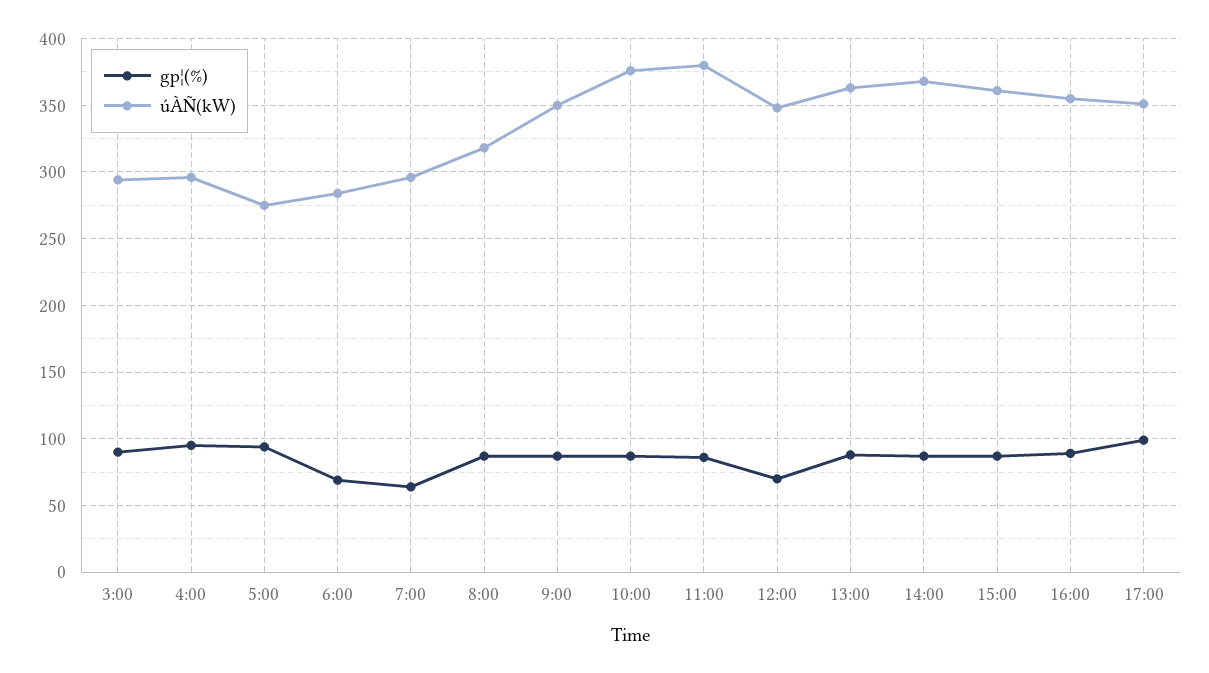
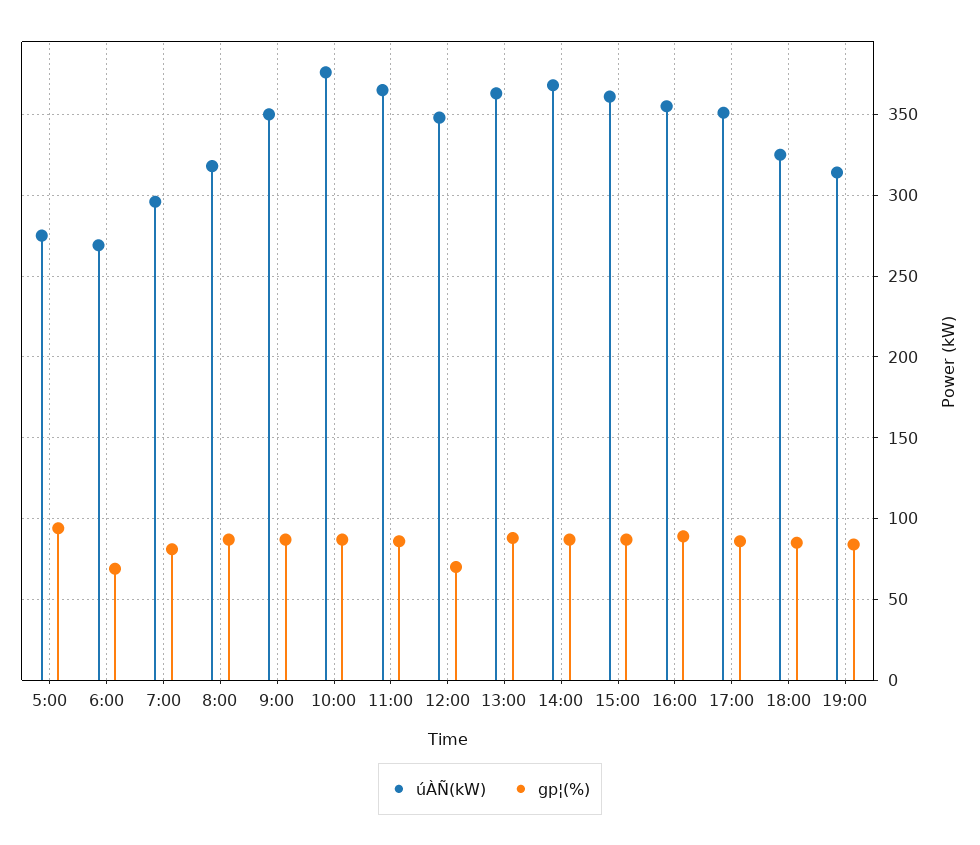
gp¦(%), 3:00: 90 -> none
úÀÑ(kW), 3:00: 295 -> none
gp¦(%), 4:00: 95 -> none
úÀÑ(kW), 4:00: 295 -> none
úÀÑ(kW), 6:00: 285 -> 270
gp¦(%), 7:00: 65 -> 80
úÀÑ(kW), 11:00: 380 -> 365
gp¦(%), 17:00: 100 -> 85
úÀÑ(kW), 18:00: none -> 325
gp¦(%), 18:00: none -> 85
úÀÑ(kW), 19:00: none -> 315
gp¦(%), 19:00: none -> 85

